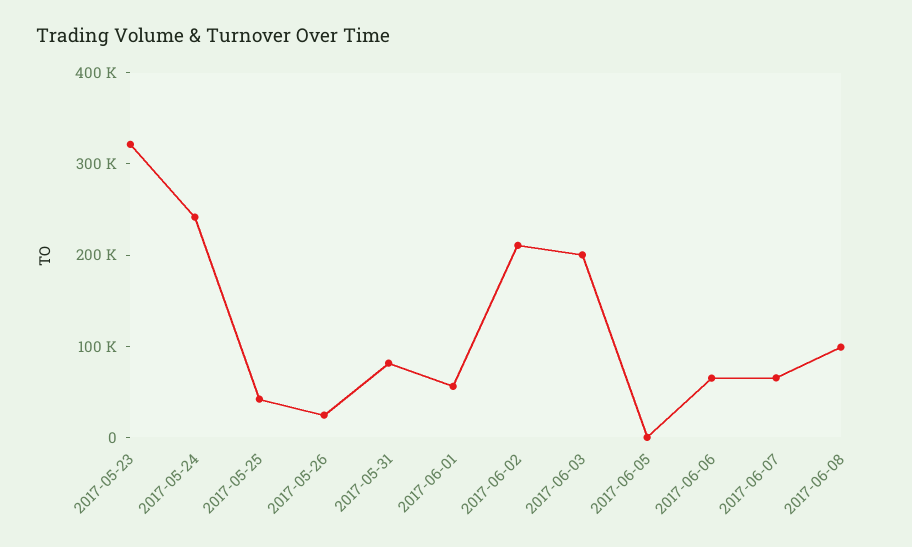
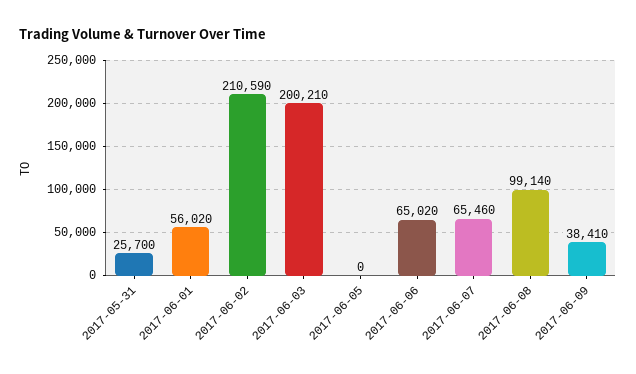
2017-05-23: 320000 -> none
2017-05-24: 240000 -> none
2017-05-25: 40000 -> none
2017-05-26: 20000 -> none
2017-05-31: 80000 -> 25700
2017-06-09: none -> 38410

